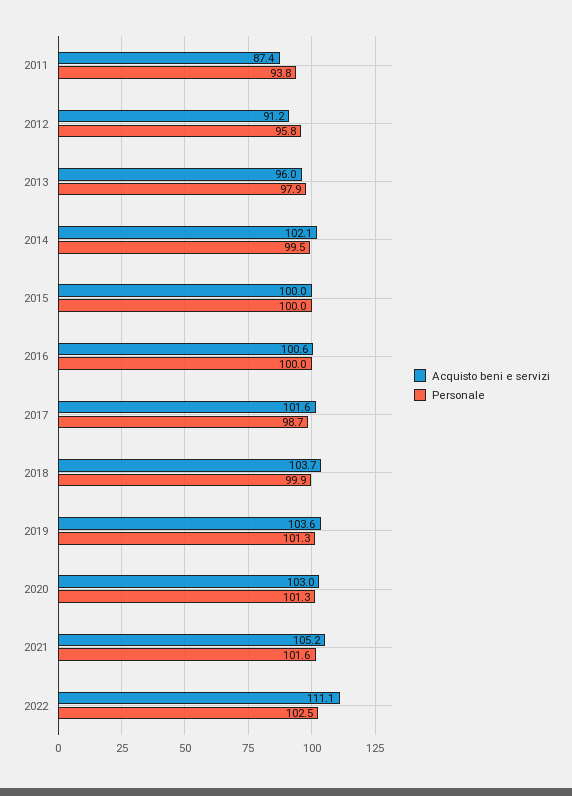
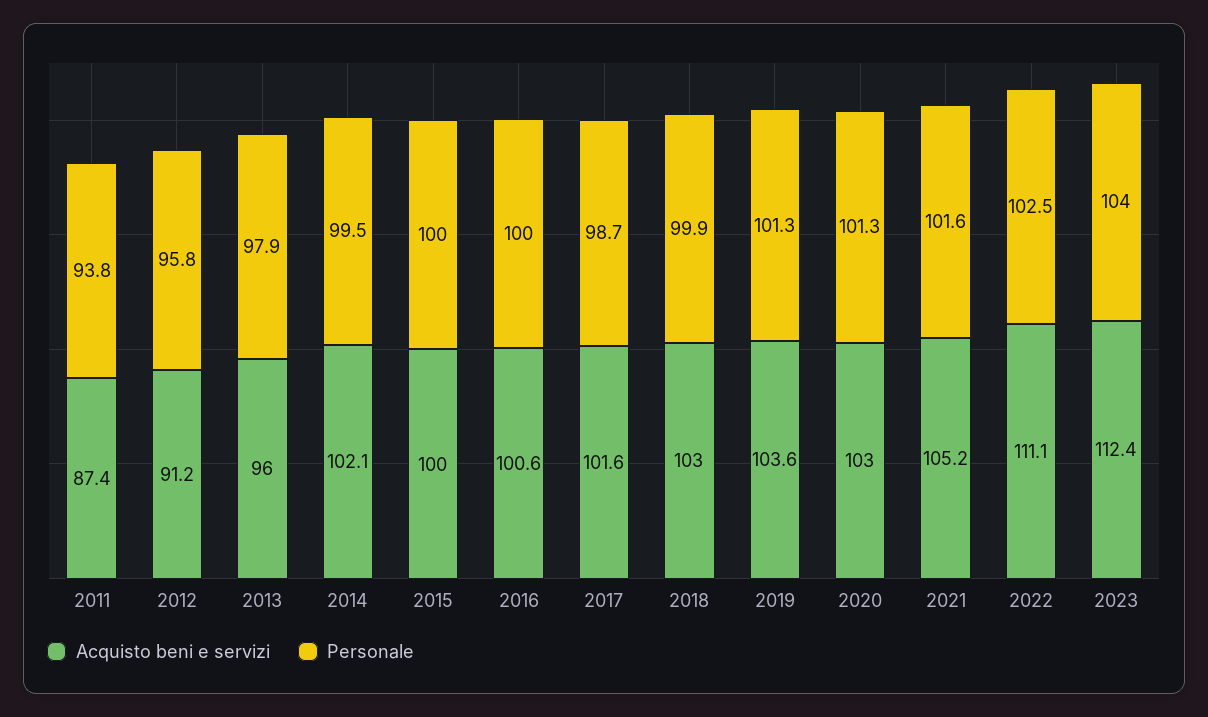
Acquisto beni e servizi, 2018: 103.7 -> 103
Acquisto beni e servizi, 2023: none -> 112.4
Personale, 2023: none -> 104

